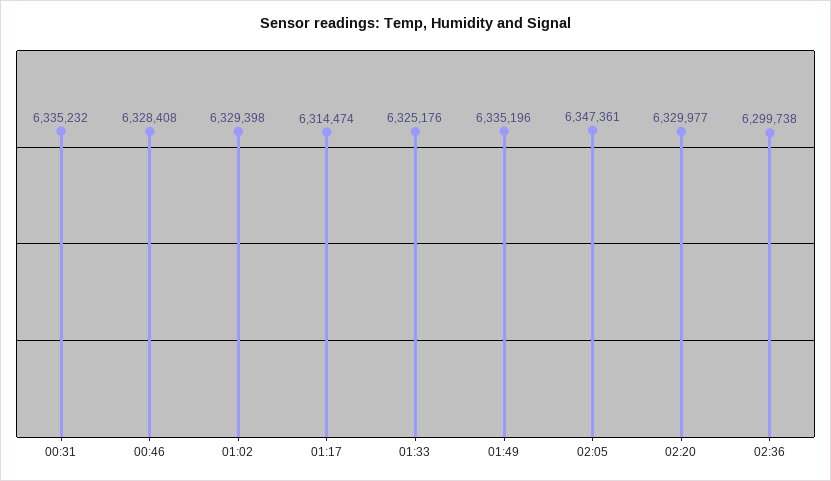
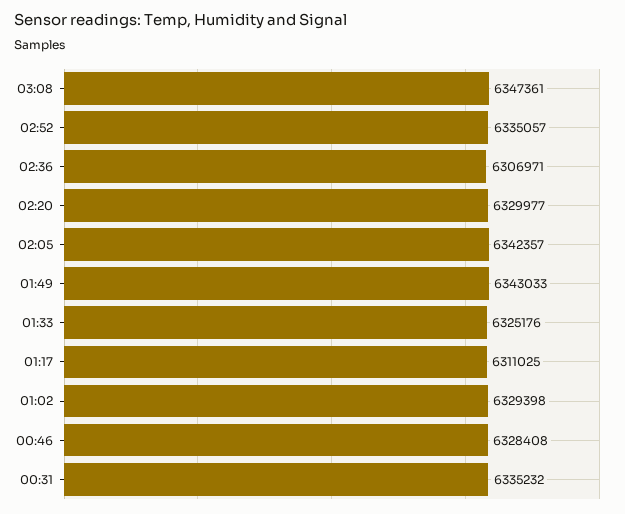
01:17: 6314474 -> 6311025
01:49: 6335196 -> 6343033
02:05: 6347361 -> 6342357
02:36: 6299738 -> 6306971
03:08: none -> 6347361
02:52: none -> 6335057

